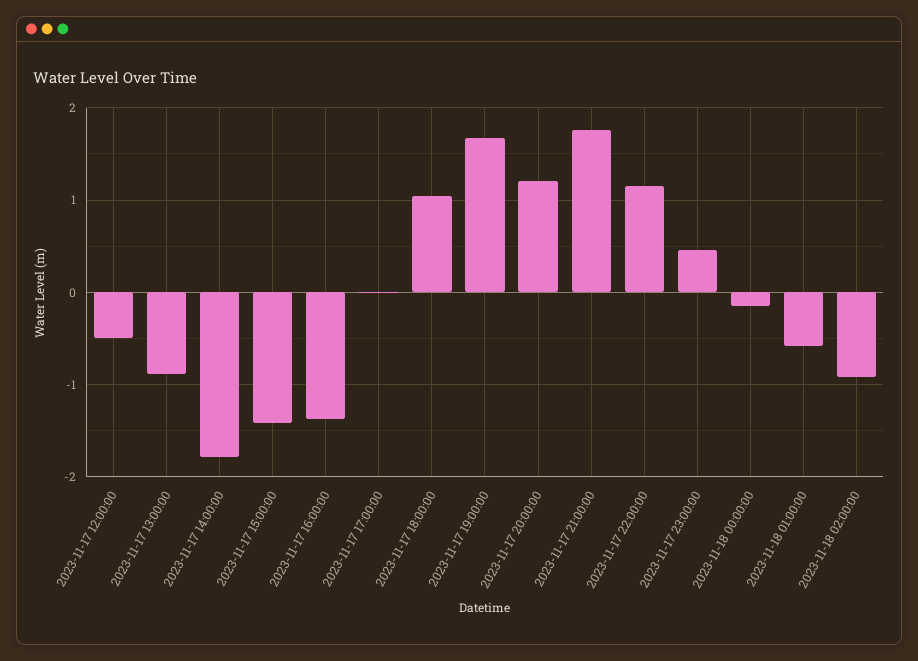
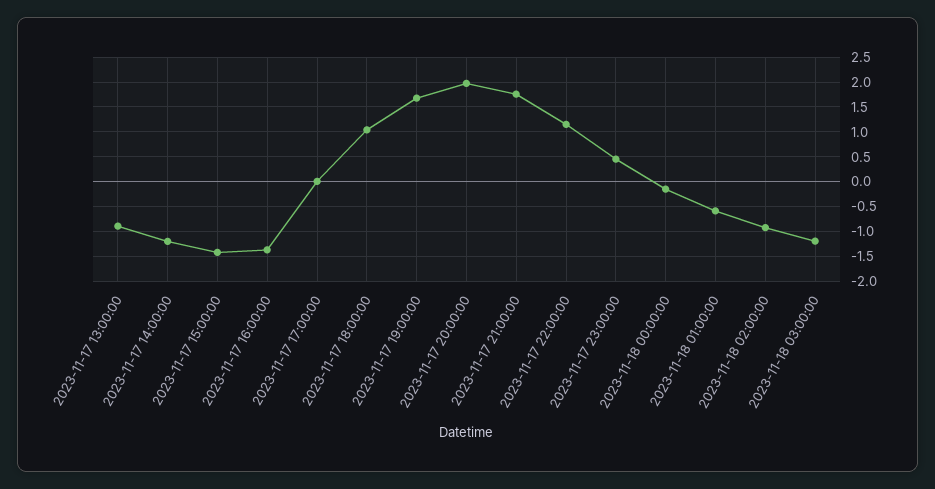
2023-11-17 12:00:00: -0.5 -> none
2023-11-17 14:00:00: -1.8 -> -1.25
2023-11-17 20:00:00: 1.2 -> 2
2023-11-18 03:00:00: none -> -1.25

